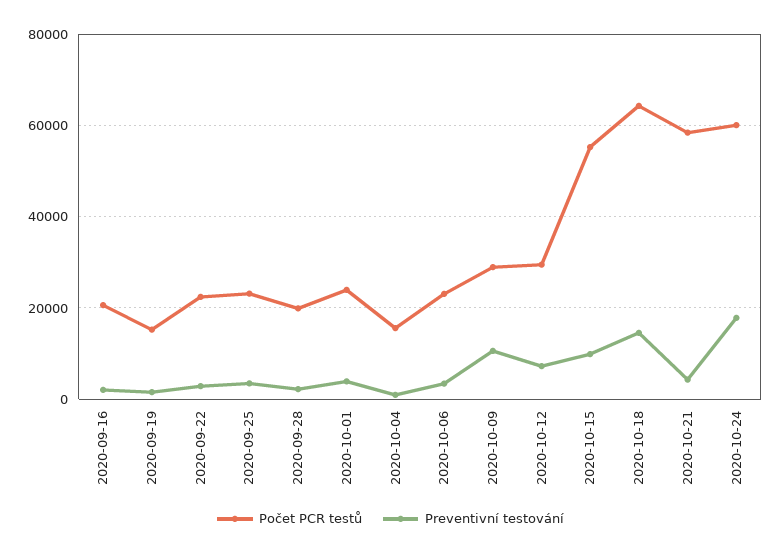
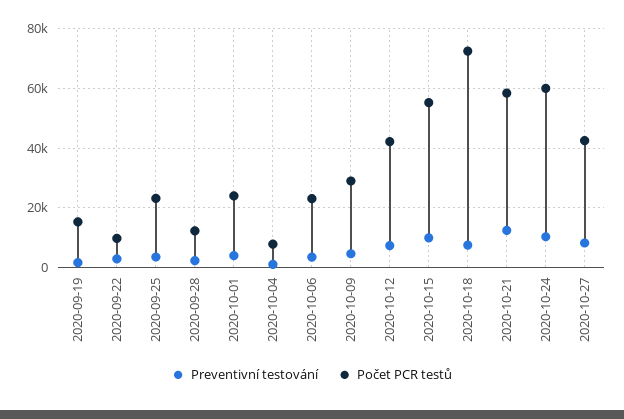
Počet PCR testů, 2020-09-16: 20000 -> none
Preventivní testování, 2020-09-16: 2000 -> none
Počet PCR testů, 2020-09-22: 22000 -> 10000
Počet PCR testů, 2020-09-28: 20000 -> 12500
Počet PCR testů, 2020-10-04: 16000 -> 7500
Preventivní testování, 2020-10-09: 10000 -> 5000
Počet PCR testů, 2020-10-12: 30000 -> 42500
Počet PCR testů, 2020-10-18: 64000 -> 72500
Preventivní testování, 2020-10-18: 14000 -> 7500
Preventivní testování, 2020-10-21: 4000 -> 12500
Preventivní testování, 2020-10-24: 18000 -> 10000
Preventivní testování, 2020-10-27: none -> 7500
Počet PCR testů, 2020-10-27: none -> 42500

